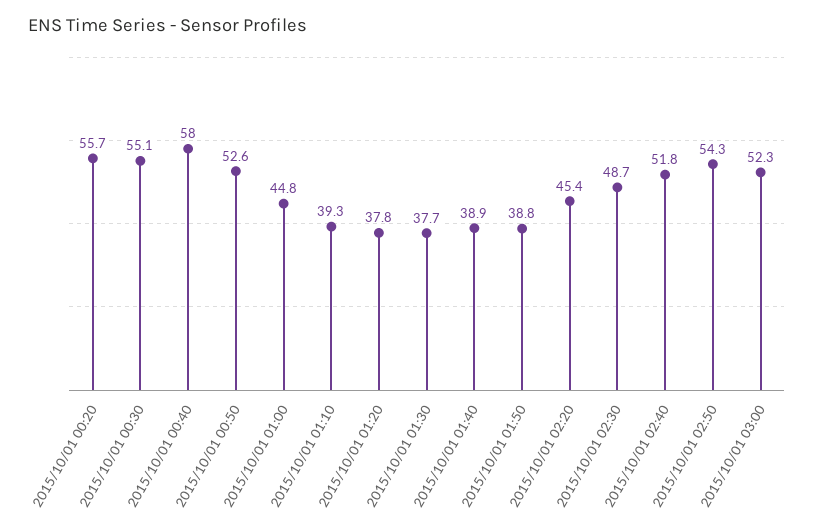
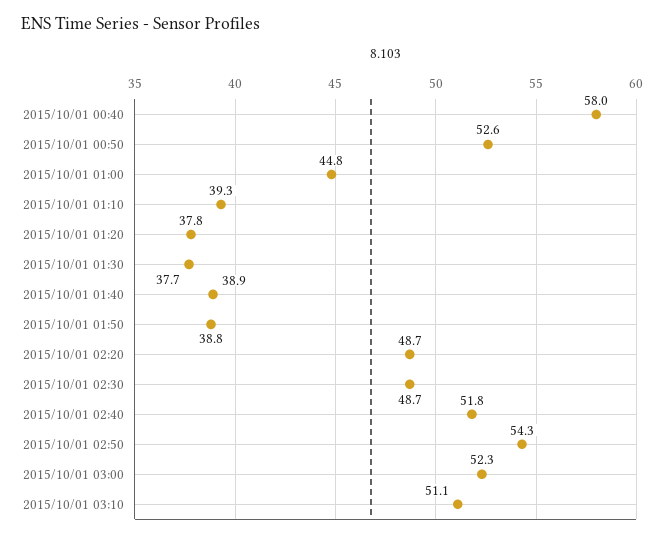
2015/10/01 00:20: 55.7 -> none
2015/10/01 00:30: 55.1 -> none
2015/10/01 02:20: 45.4 -> 48.7
2015/10/01 03:10: none -> 51.1

